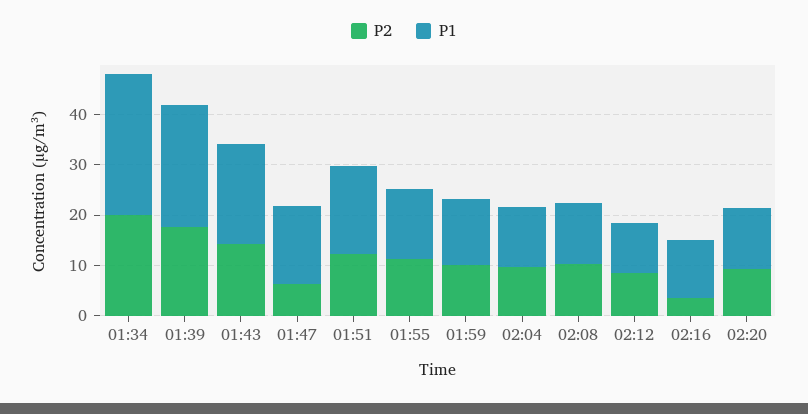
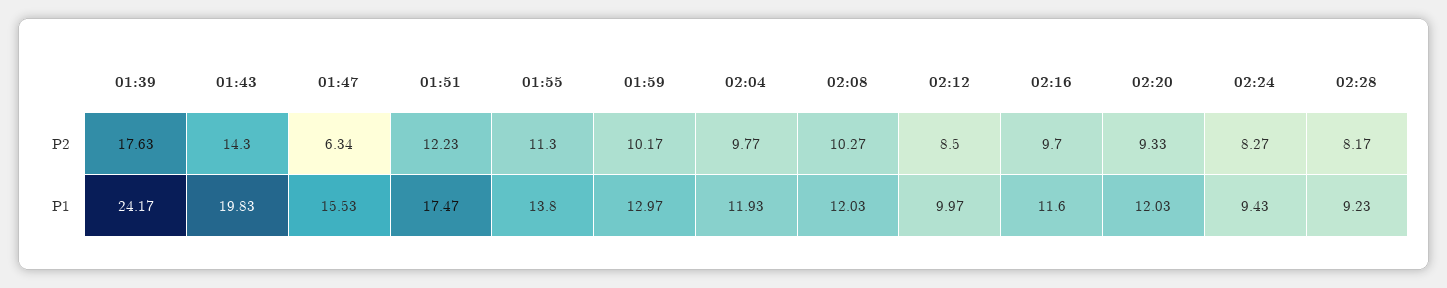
P2, 01:34: 20 -> none
P1, 01:34: 28 -> none
P2, 02:16: 4 -> 9.7
P2, 02:24: none -> 8.27
P2, 02:28: none -> 8.17
P1, 02:24: none -> 9.43
P1, 02:28: none -> 9.23

